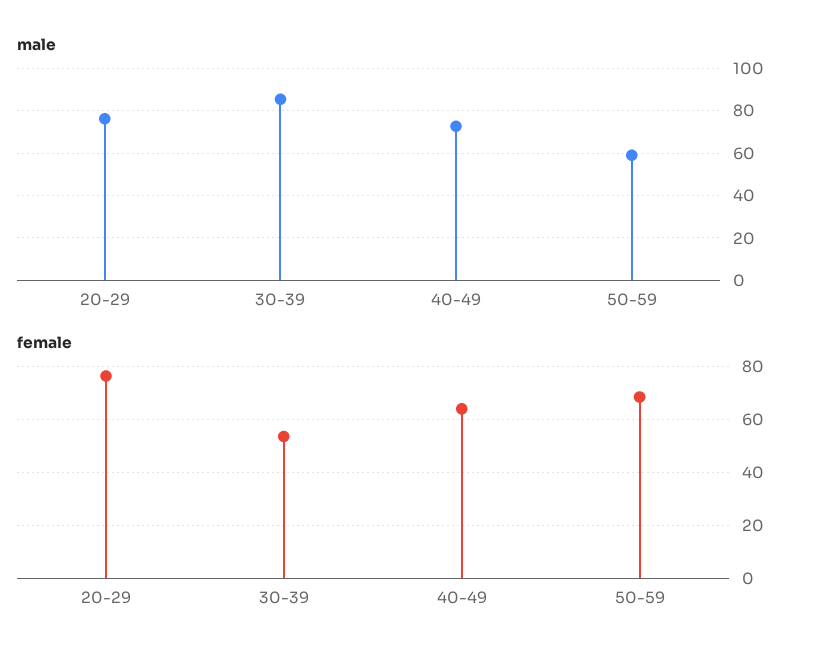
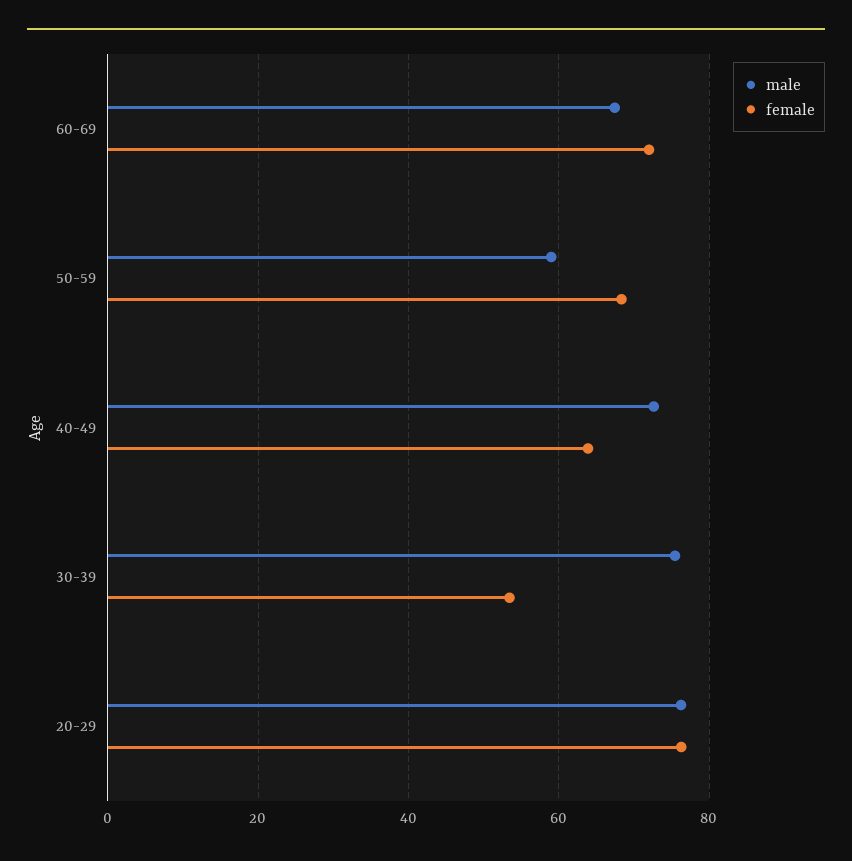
male, 30-39: 85 -> 76
male, 60-69: none -> 68
female, 60-69: none -> 72

